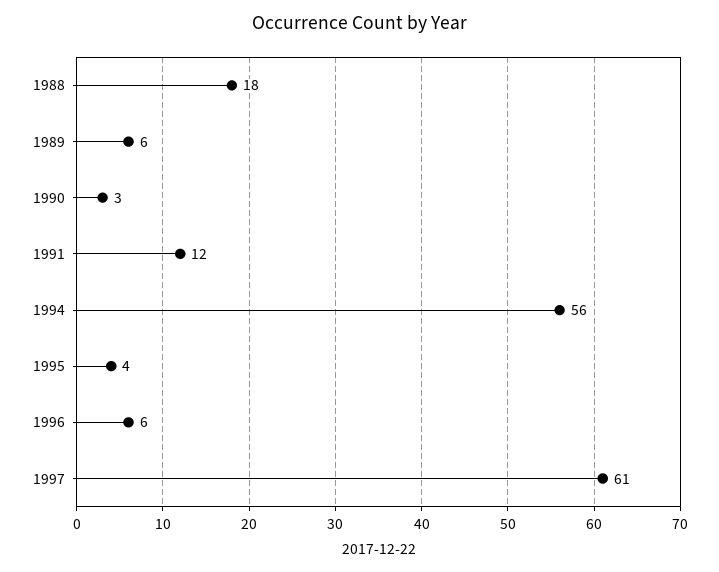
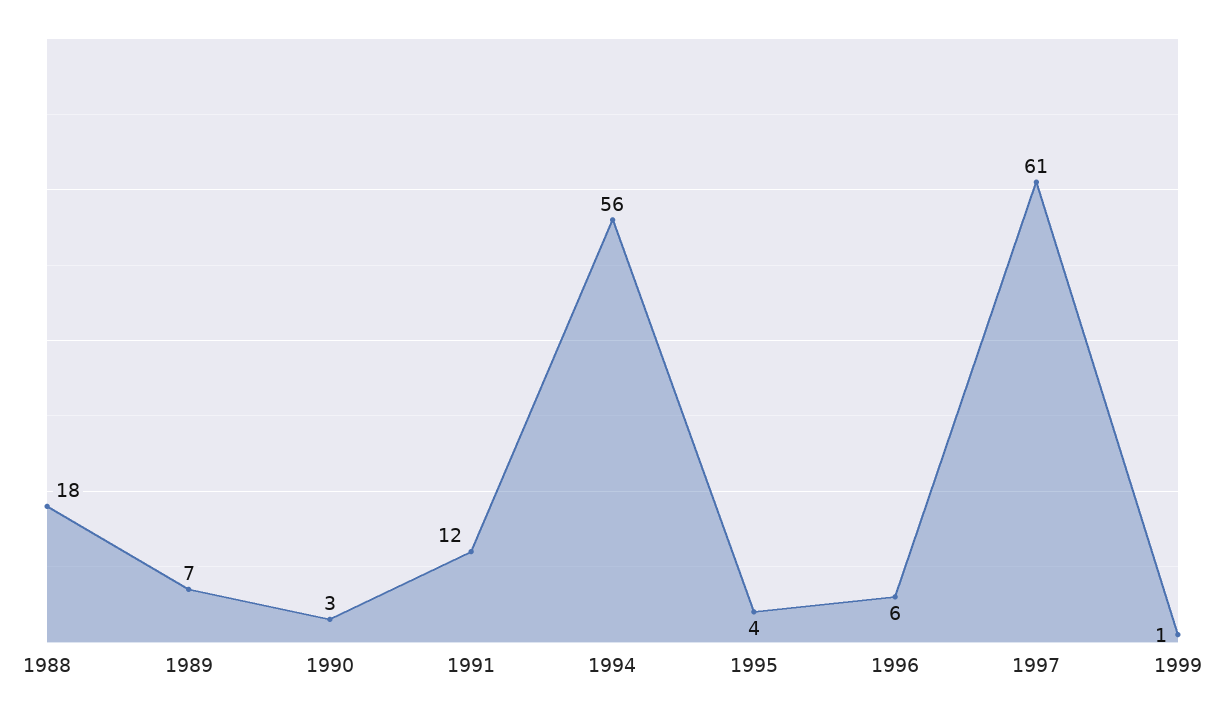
1989: 6 -> 7
1999: none -> 1

